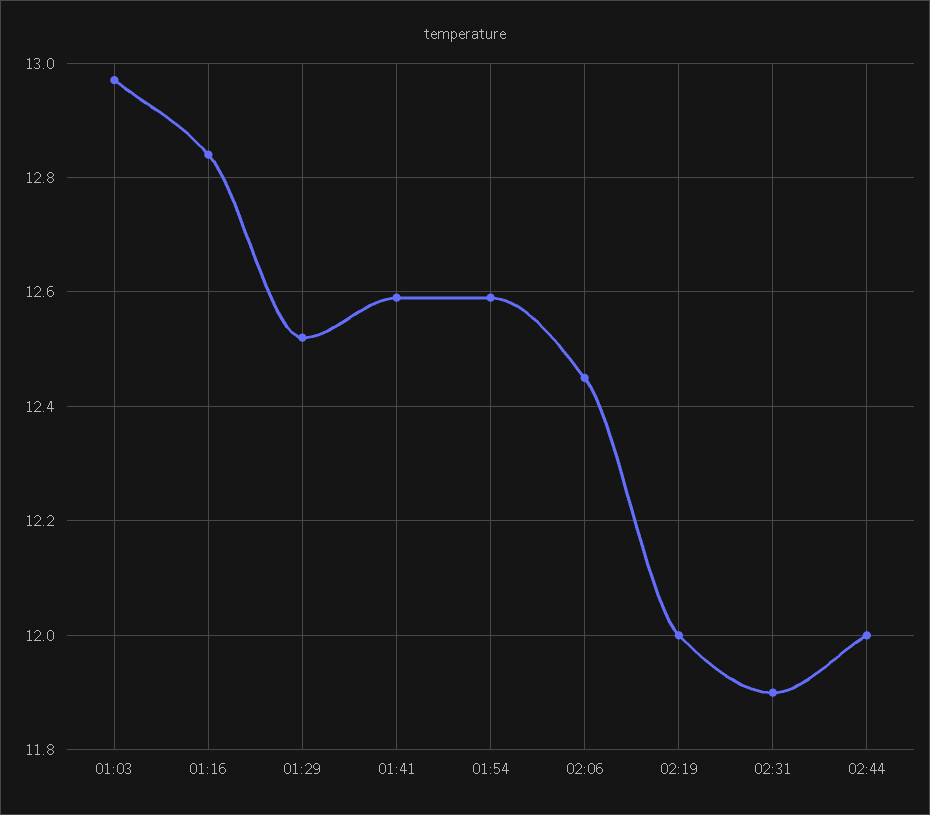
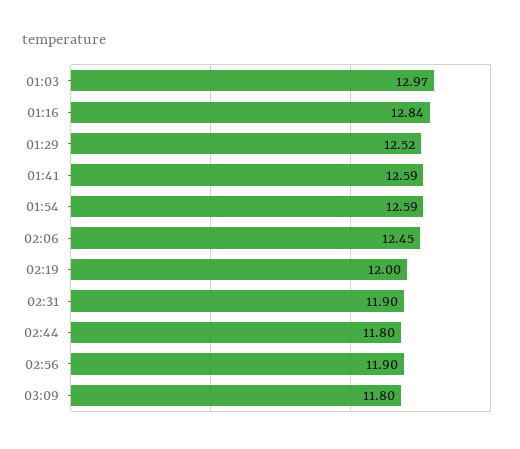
02:44: 12 -> 11.8
02:56: none -> 11.9
03:09: none -> 11.8

